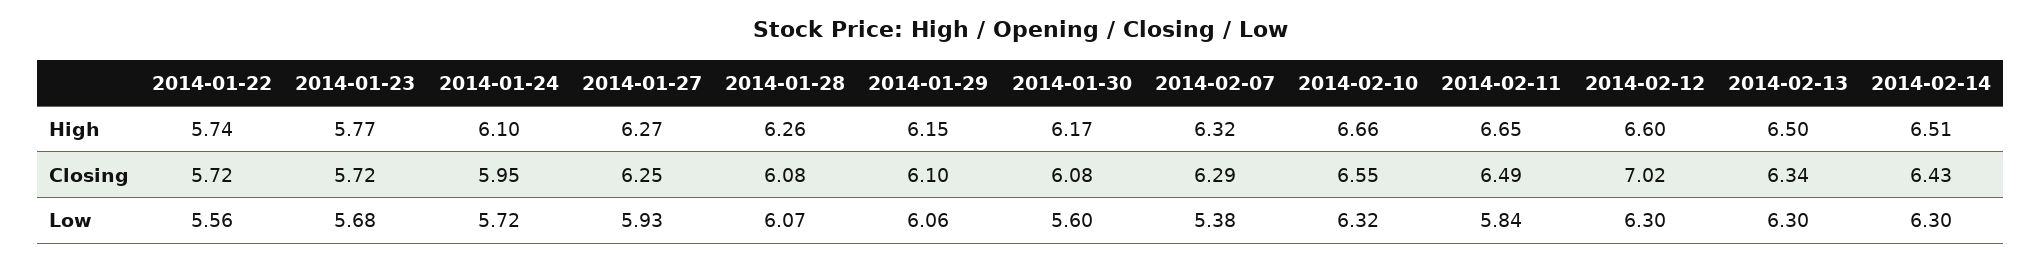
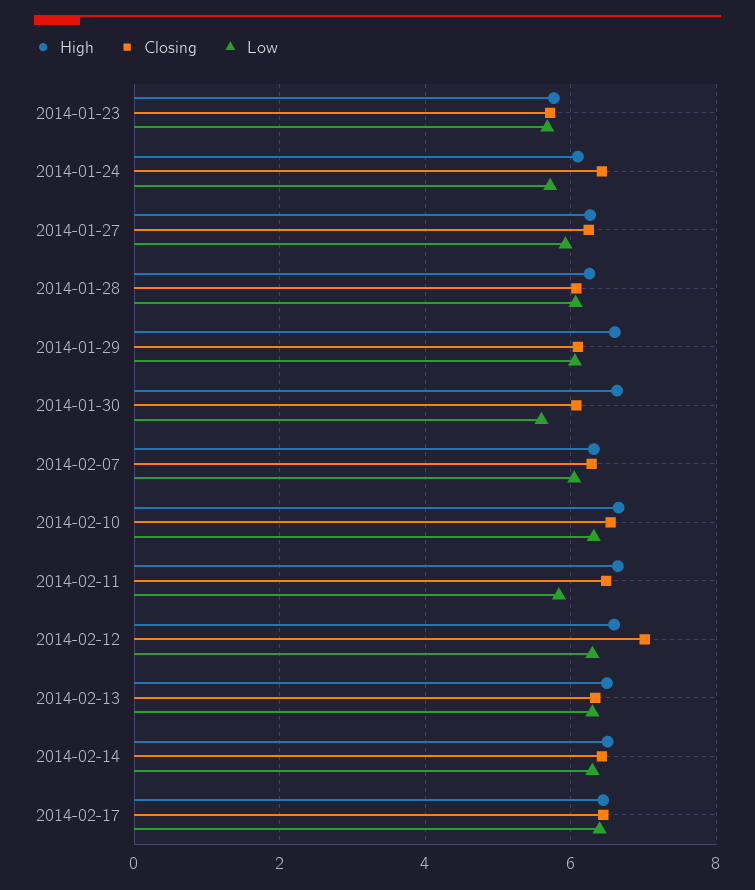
High, 2014-01-22: 5.74 -> none
High, 2014-01-29: 6.15 -> 6.6
High, 2014-01-30: 6.17 -> 6.6
Closing, 2014-01-22: 5.72 -> none
Closing, 2014-01-24: 5.95 -> 6.4
Low, 2014-01-22: 5.56 -> none
Low, 2014-02-07: 5.38 -> 6
High, 2014-02-17: none -> 6.4
Closing, 2014-02-17: none -> 6.4
Low, 2014-02-17: none -> 6.4

